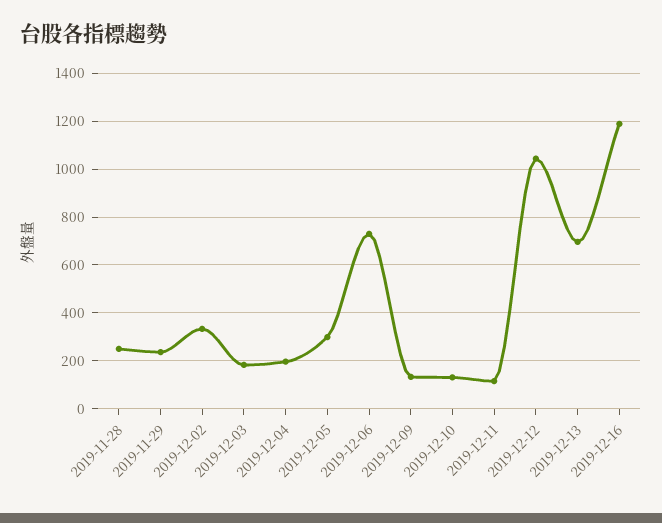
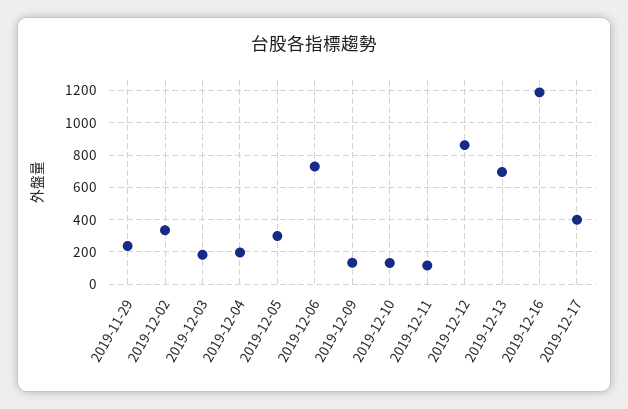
2019-11-28: 250 -> none
2019-12-12: 1050 -> 850
2019-12-17: none -> 400

